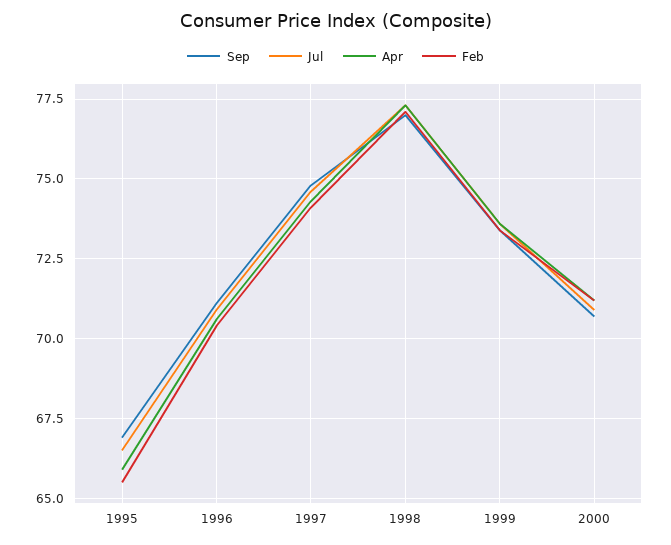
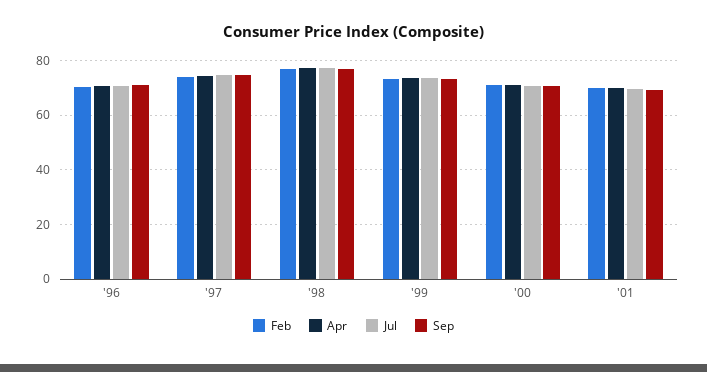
Sep, 1995: 67 -> none
Jul, 1995: 66.5 -> none
Apr, 1995: 66 -> none
Feb, 1995: 65.5 -> none
Feb, '01: none -> 70
Apr, '01: none -> 70
Jul, '01: none -> 70
Sep, '01: none -> 70

